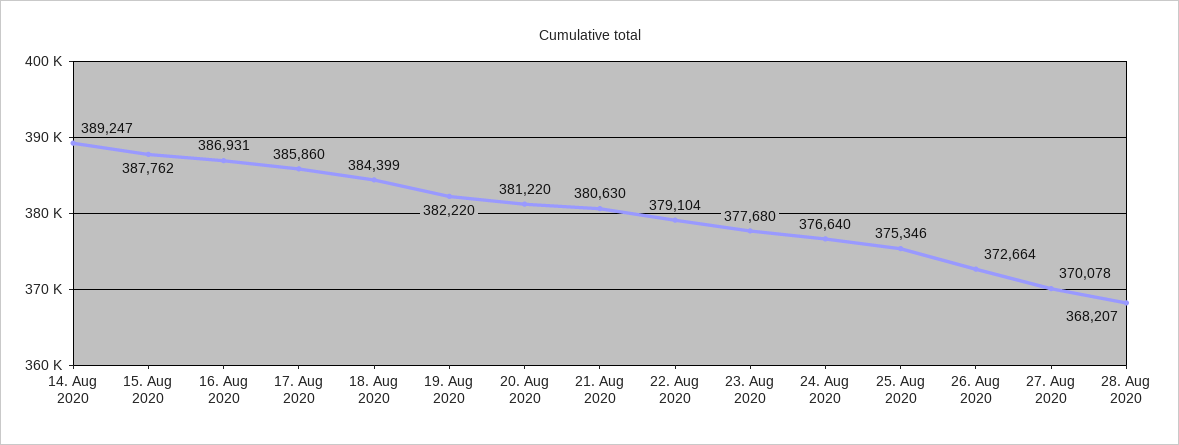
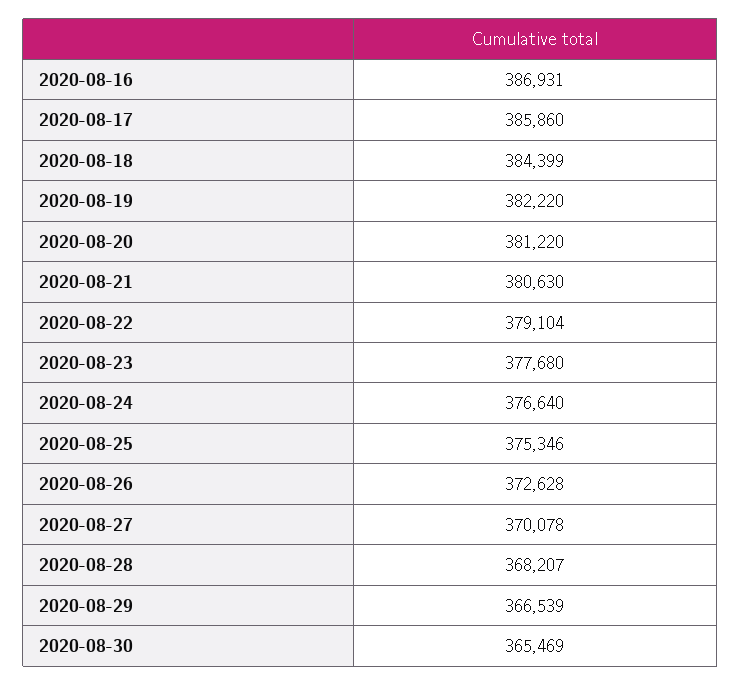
14. Aug 2020: 389247 -> none
15. Aug 2020: 387762 -> none
26. Aug 2020: 372664 -> 372628
2020-08-29: none -> 366539
2020-08-30: none -> 365469

